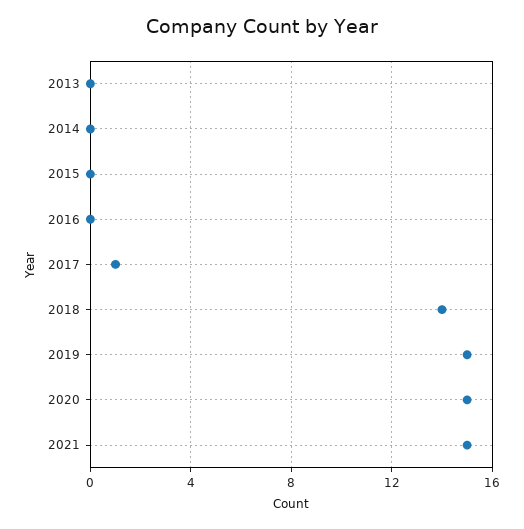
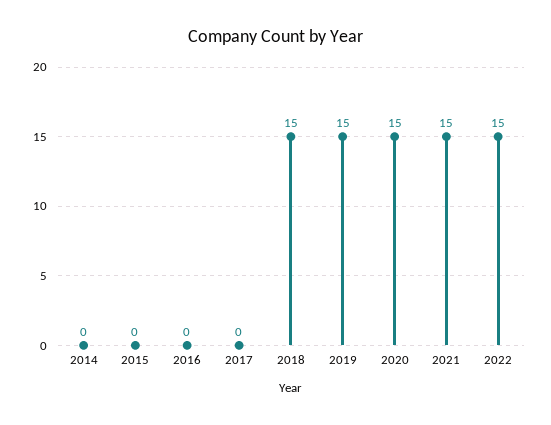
2013: 0 -> none
2017: 1 -> 0
2018: 14 -> 15
2022: none -> 15

